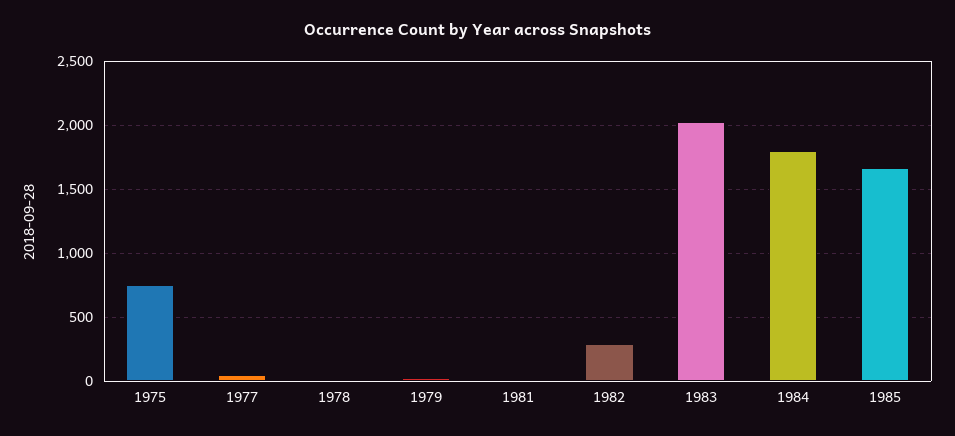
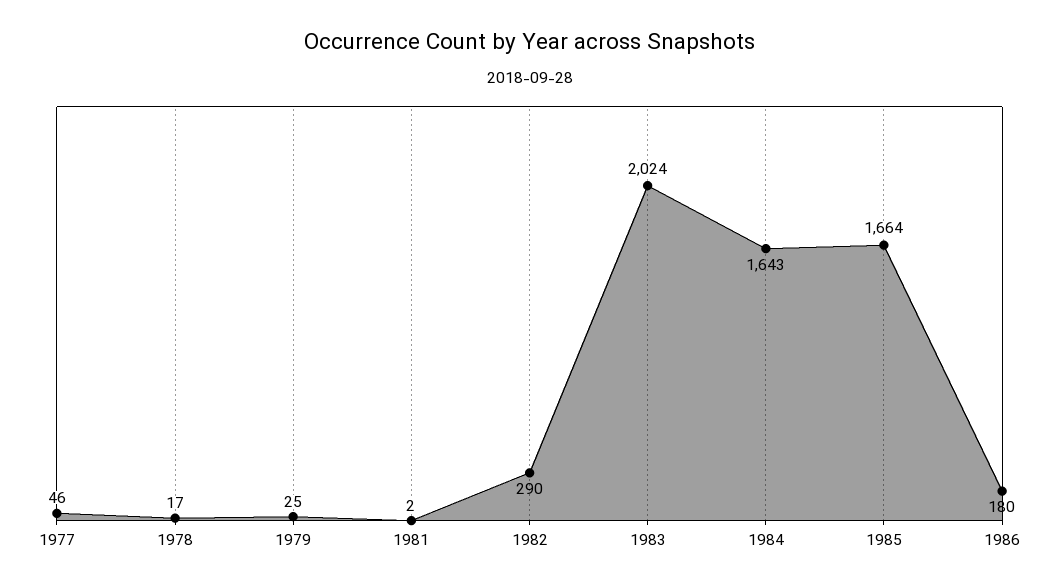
1975: 750 -> none
1984: 1800 -> 1643
1986: none -> 180

